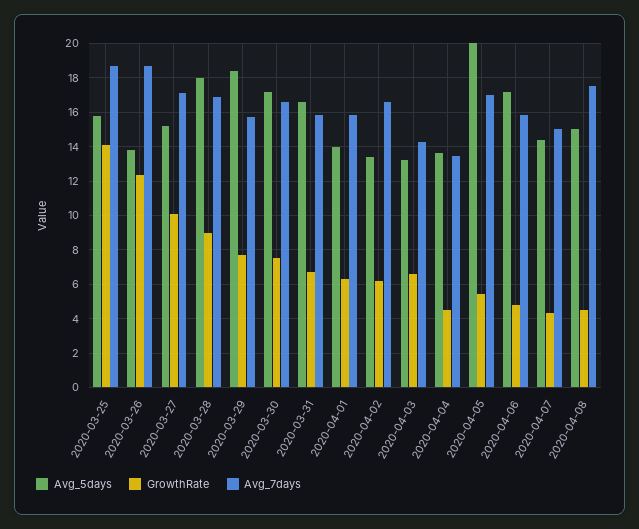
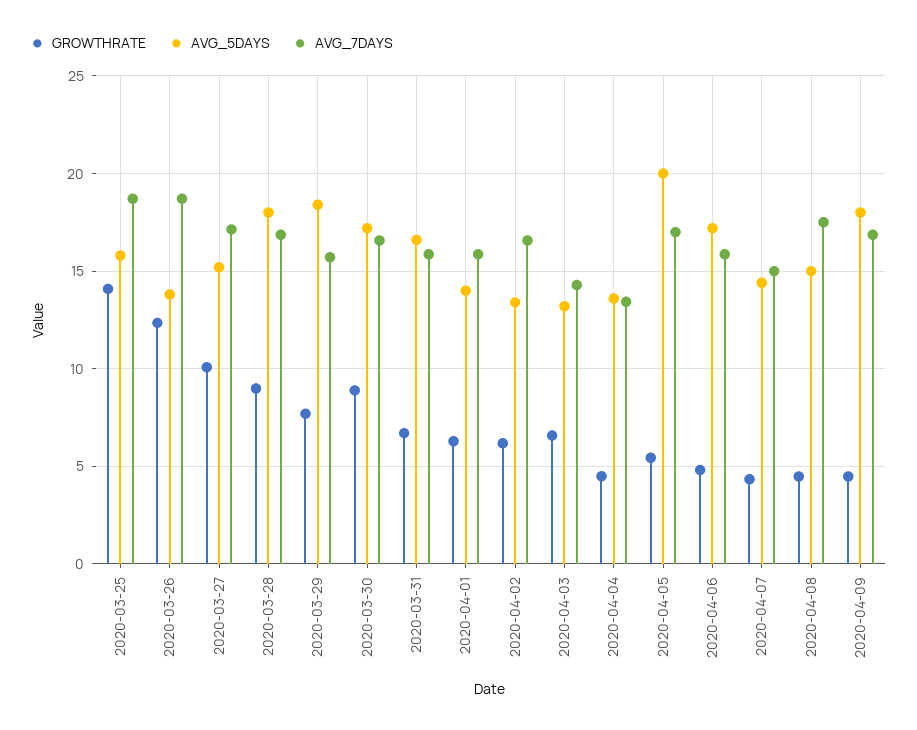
GrowthRate, 2020-03-30: 7.5 -> 9
GrowthRate, 2020-04-09: none -> 4.5
Avg_5days, 2020-04-09: none -> 18
Avg_7days, 2020-04-09: none -> 17

